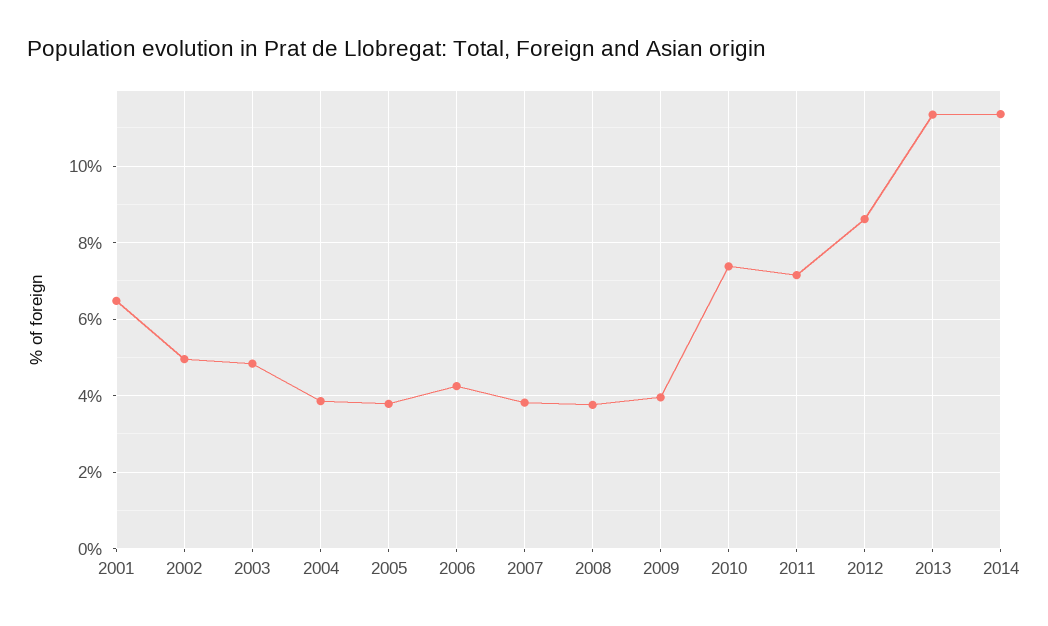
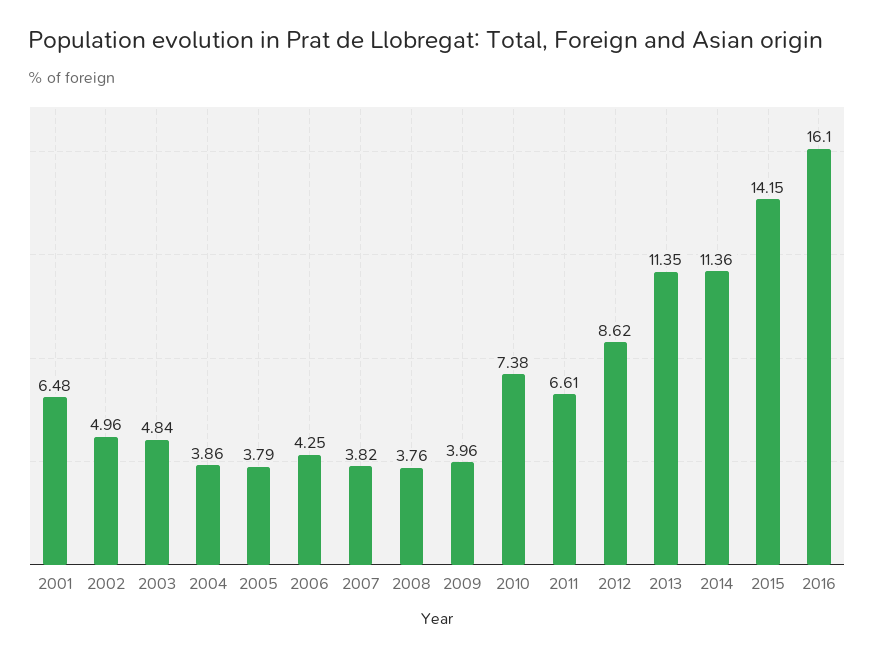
2011: 7.2 -> 6.61
2015: none -> 14.15
2016: none -> 16.1

